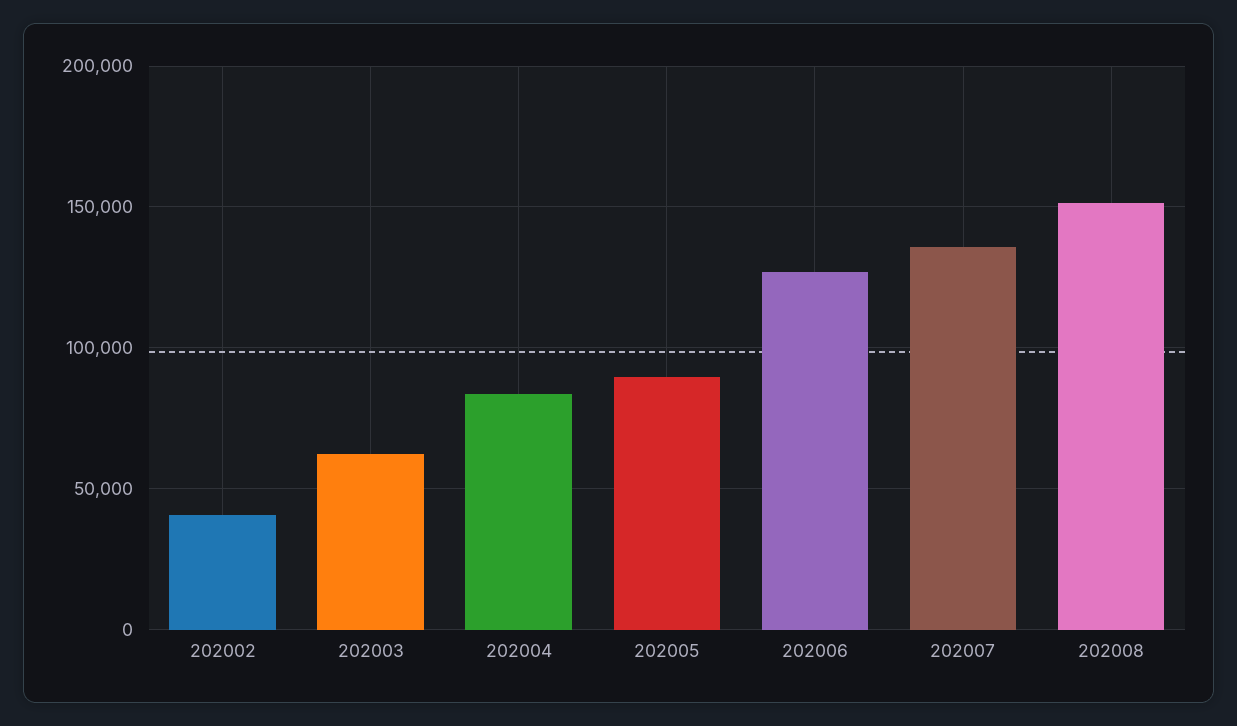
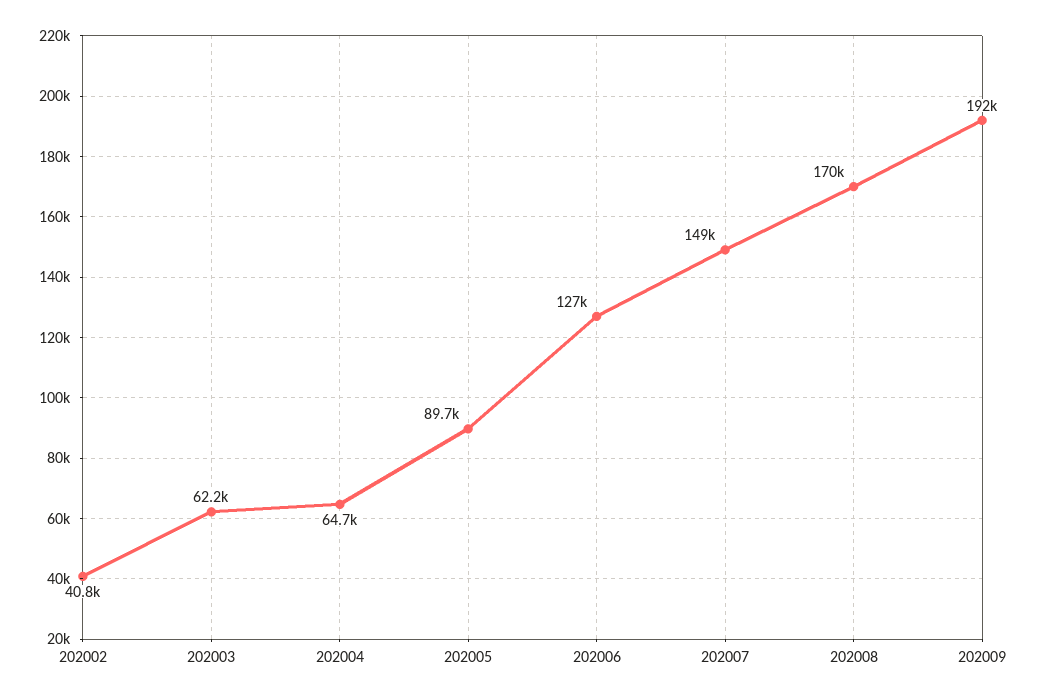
202004: 85000 -> 64700
202007: 135000 -> 149000
202008: 150000 -> 170000
202009: none -> 192000

